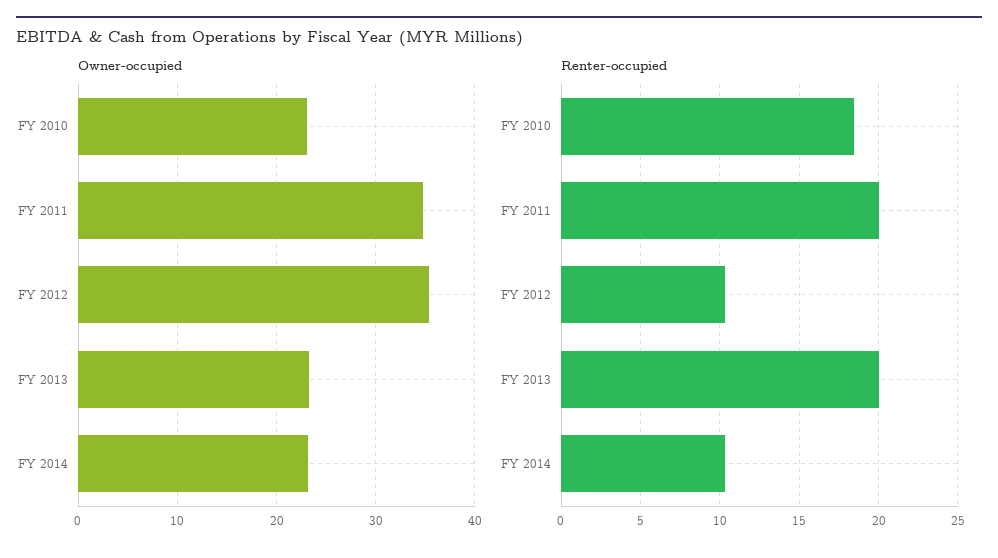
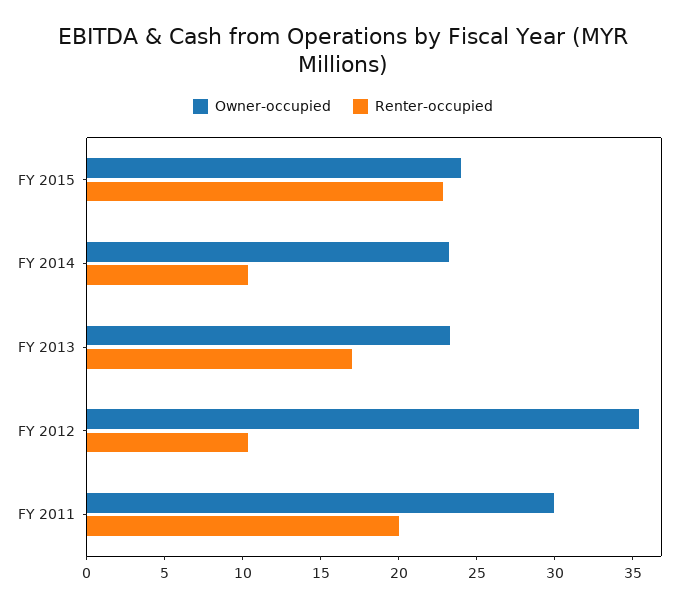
Owner-occupied, FY 2010: 23 -> none
Owner-occupied, FY 2011: 35 -> 30
Renter-occupied, FY 2010: 18.5 -> none
Renter-occupied, FY 2013: 20 -> 17
Owner-occupied, FY 2015: none -> 24
Renter-occupied, FY 2015: none -> 23

